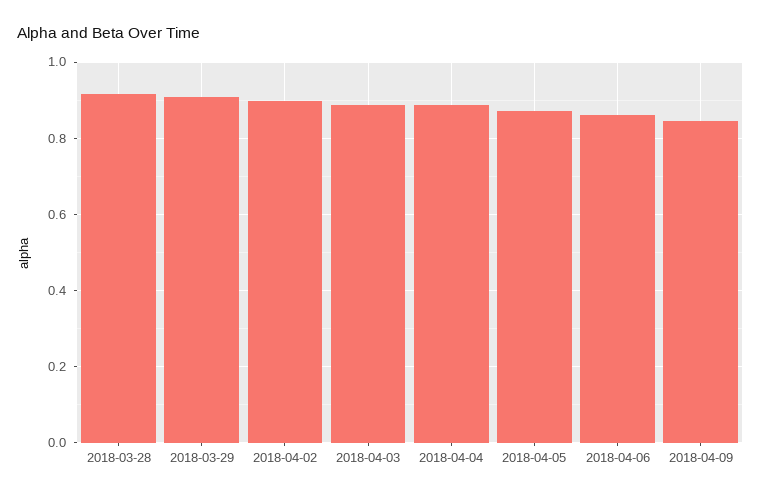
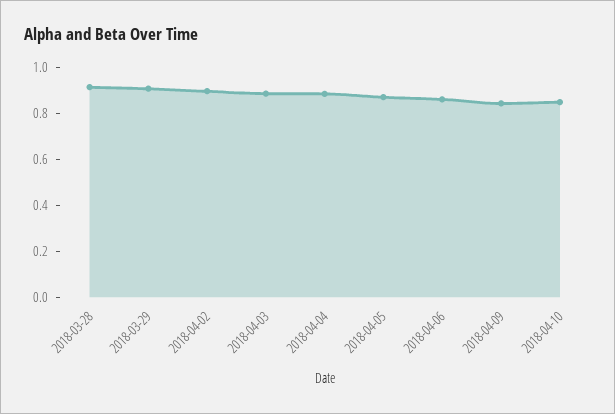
2018-04-10: none -> 0.85

